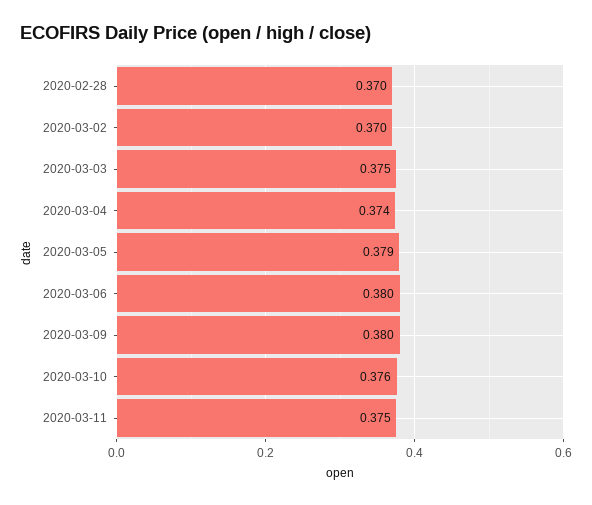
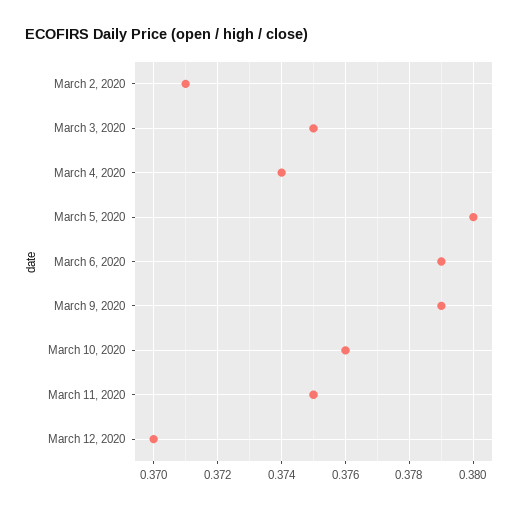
2020-02-28: 0.37 -> none
2020-03-02: 0.37 -> 0.371
2020-03-05: 0.379 -> 0.38
2020-03-06: 0.38 -> 0.379
2020-03-09: 0.38 -> 0.379
March 12, 2020: none -> 0.37

